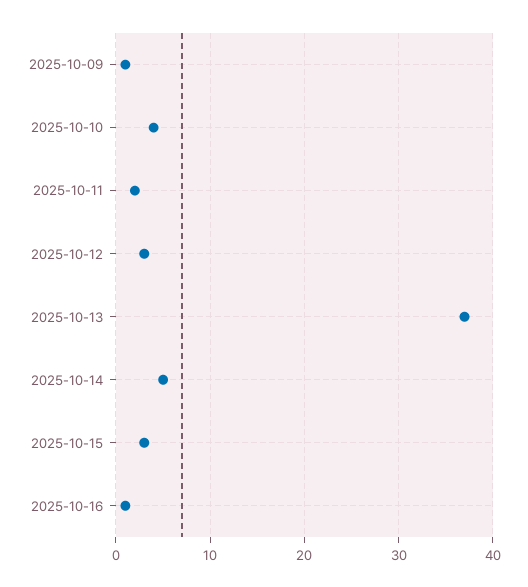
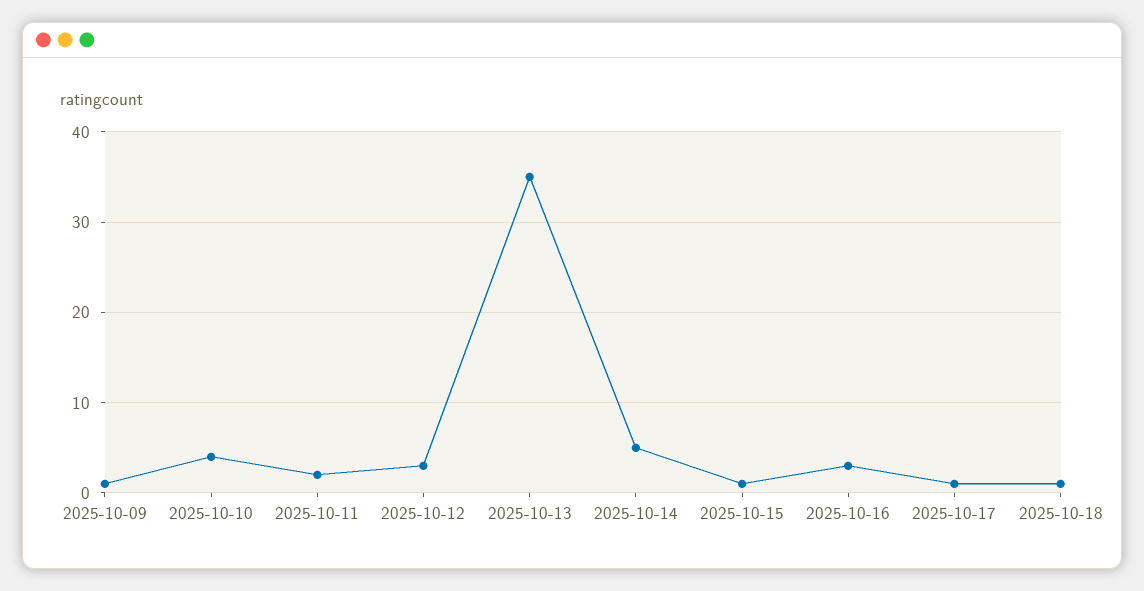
2025-10-13: 37 -> 35
2025-10-15: 3 -> 1
2025-10-16: 1 -> 3
2025-10-17: none -> 1
2025-10-18: none -> 1

